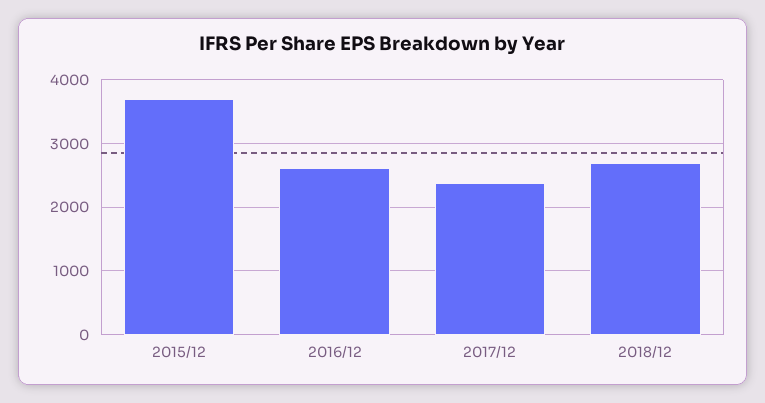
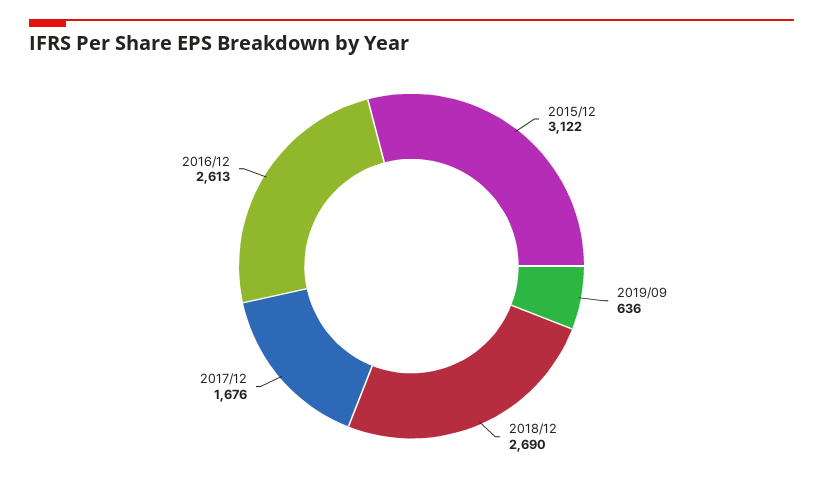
2015/12: 3700 -> 3122
2017/12: 2400 -> 1676
2019/09: none -> 636

